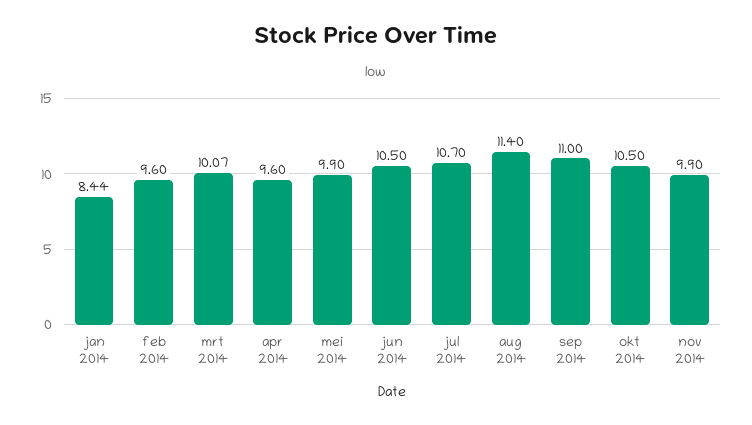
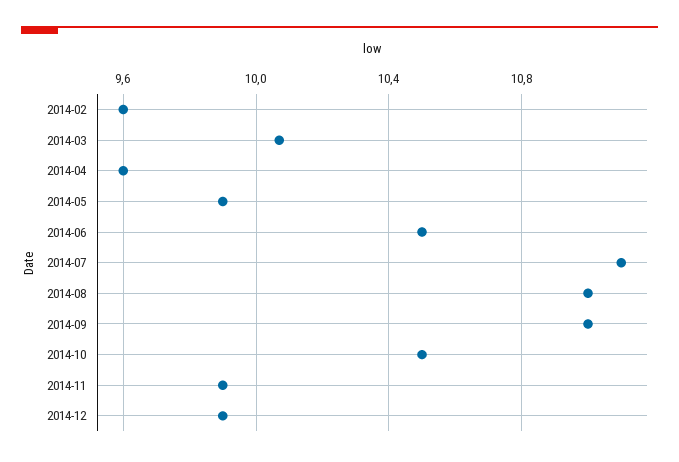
jan 2014: 8.44 -> none
jul 2014: 10.7 -> 11.1
aug 2014: 11.4 -> 11
2014-12: none -> 9.9

